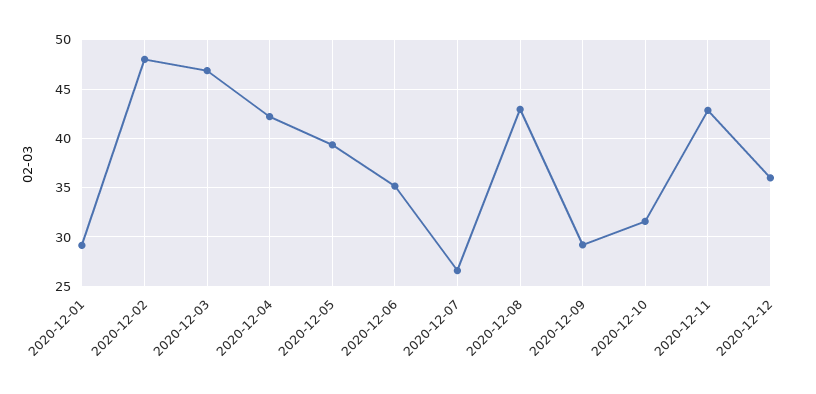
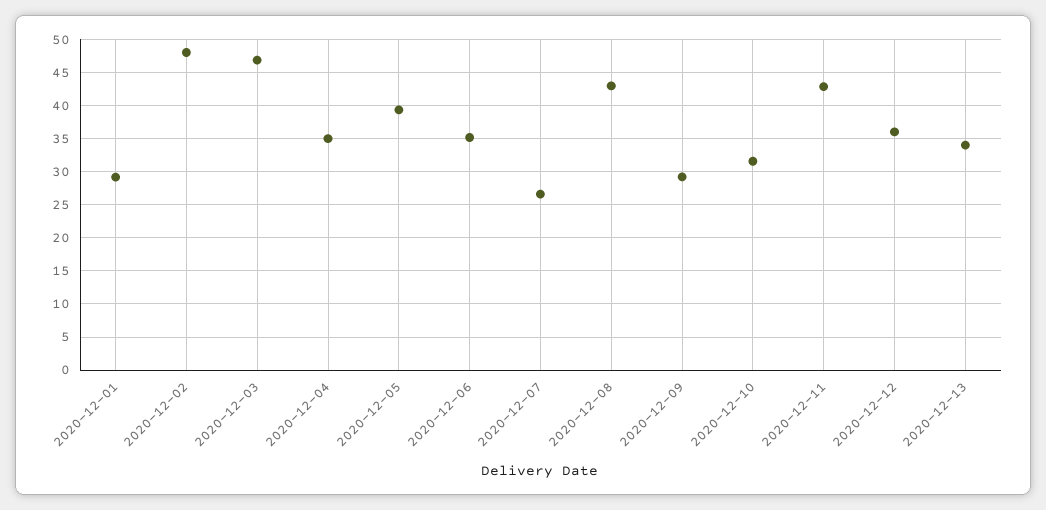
2020-12-04: 42 -> 35
2020-12-13: none -> 34

